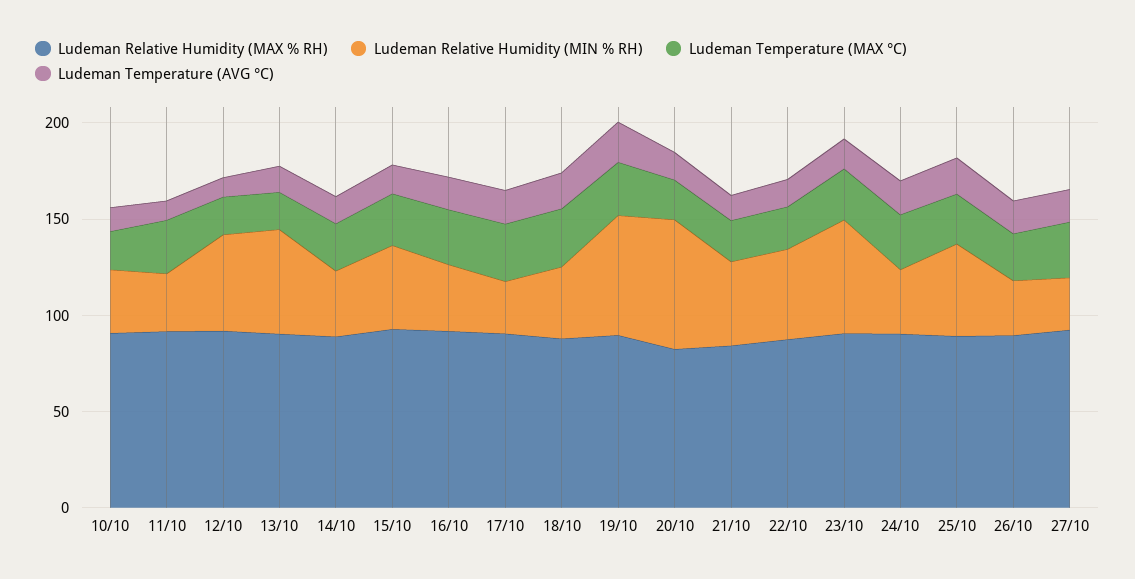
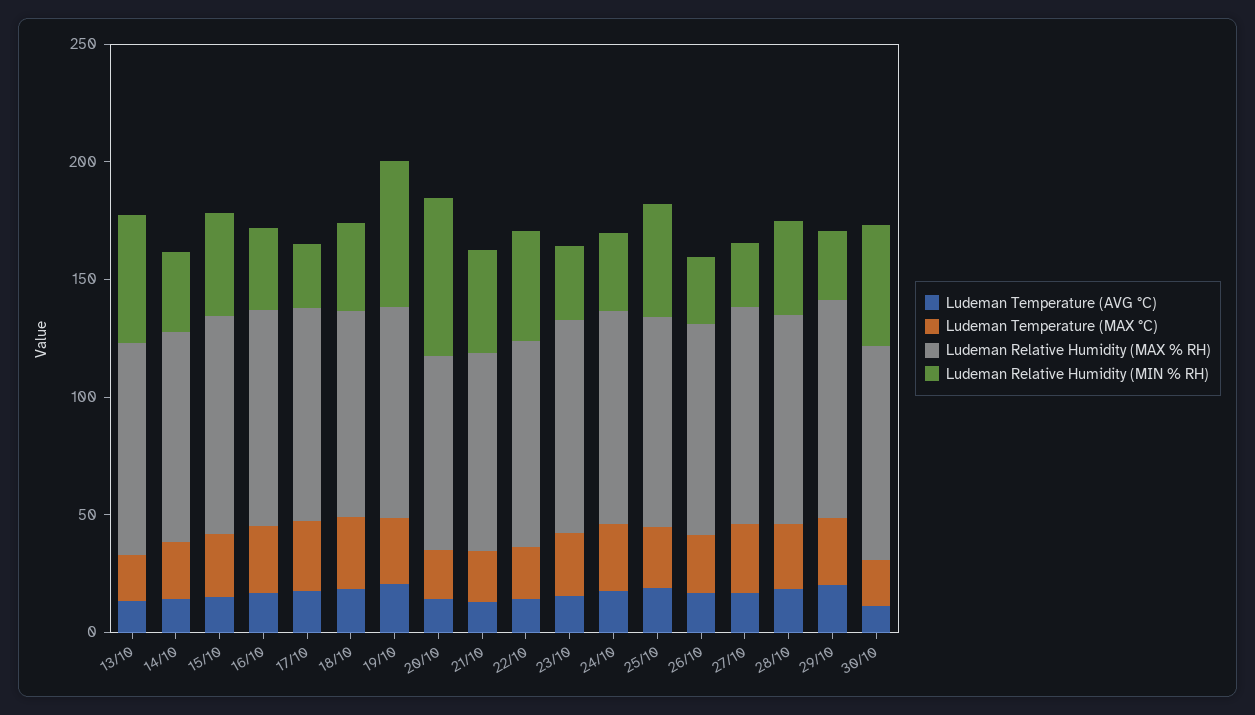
Ludeman Relative Humidity (MAX % RH), 10/10: 90 -> none
Ludeman Relative Humidity (MIN % RH), 10/10: 30 -> none
Ludeman Temperature (MAX °C), 10/10: 20 -> none
Ludeman Temperature (AVG °C), 10/10: 10 -> none
Ludeman Relative Humidity (MAX % RH), 11/10: 90 -> none
Ludeman Relative Humidity (MIN % RH), 11/10: 30 -> none
Ludeman Temperature (MAX °C), 11/10: 30 -> none
Ludeman Temperature (AVG °C), 11/10: 10 -> none
Ludeman Relative Humidity (MAX % RH), 12/10: 90 -> none
Ludeman Relative Humidity (MIN % RH), 12/10: 50 -> none
Ludeman Temperature (MAX °C), 12/10: 20 -> none
Ludeman Temperature (AVG °C), 12/10: 10 -> none
Ludeman Relative Humidity (MIN % RH), 23/10: 60 -> 30
Ludeman Temperature (AVG °C), 28/10: none -> 20
Ludeman Temperature (MAX °C), 28/10: none -> 30
Ludeman Relative Humidity (MAX % RH), 28/10: none -> 90
Ludeman Relative Humidity (MIN % RH), 28/10: none -> 40
Ludeman Temperature (AVG °C), 29/10: none -> 20
Ludeman Temperature (MAX °C), 29/10: none -> 30
Ludeman Relative Humidity (MAX % RH), 29/10: none -> 90
Ludeman Relative Humidity (MIN % RH), 29/10: none -> 30
Ludeman Temperature (AVG °C), 30/10: none -> 10
Ludeman Temperature (MAX °C), 30/10: none -> 20
Ludeman Relative Humidity (MAX % RH), 30/10: none -> 90
Ludeman Relative Humidity (MIN % RH), 30/10: none -> 50

